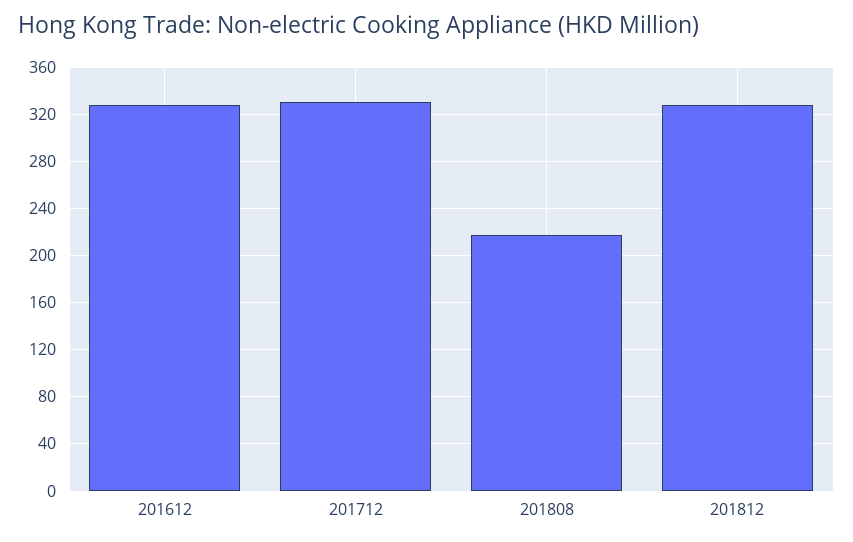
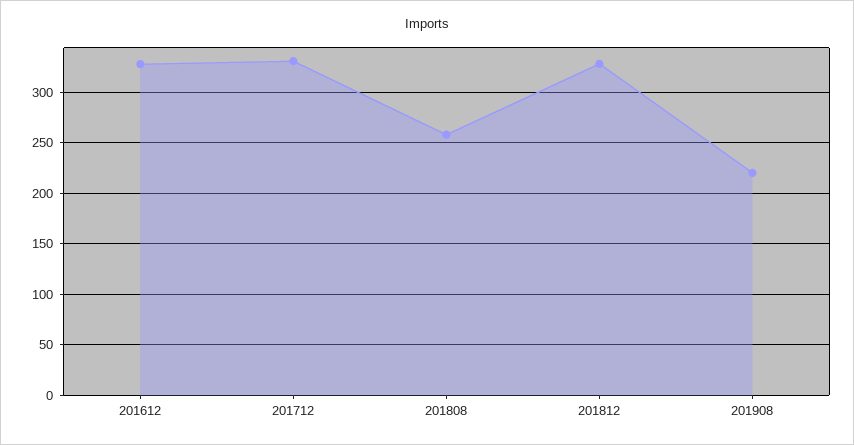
201808: 220 -> 260
201908: none -> 220

